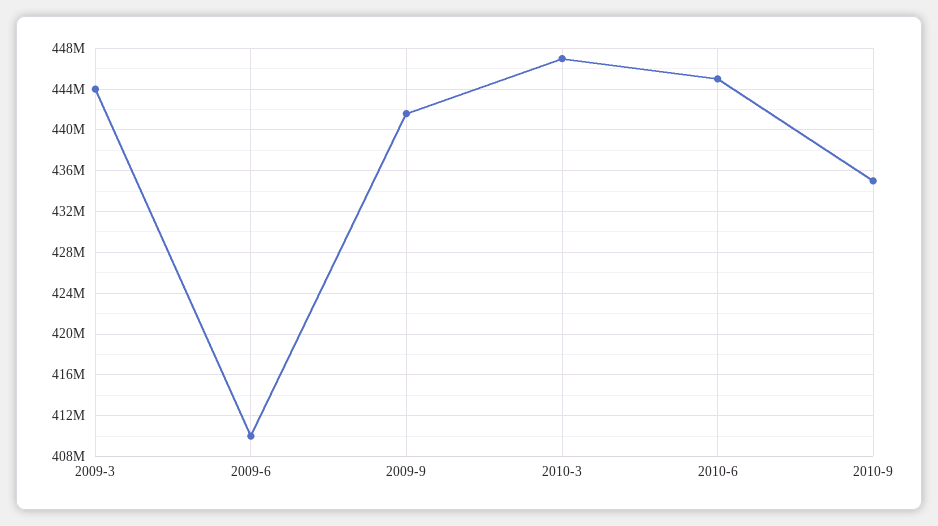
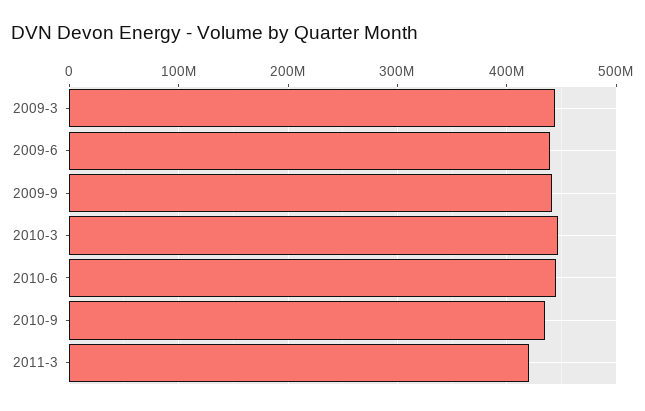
2009-6: 410000000 -> 440000000
2011-3: none -> 420000000

